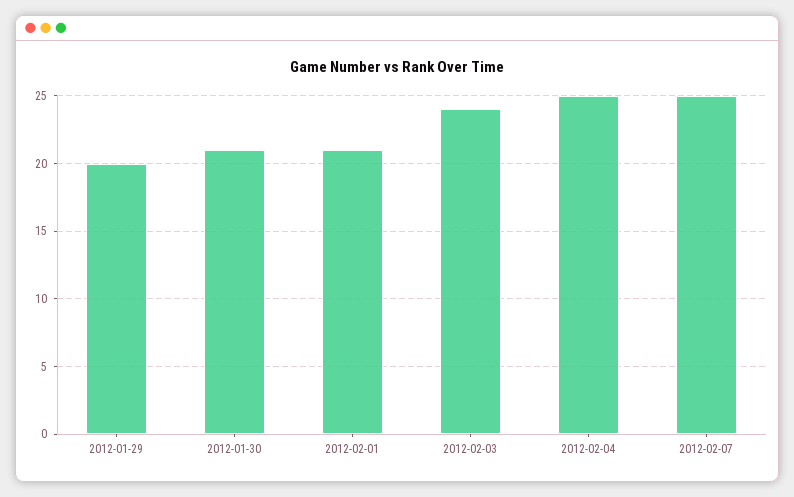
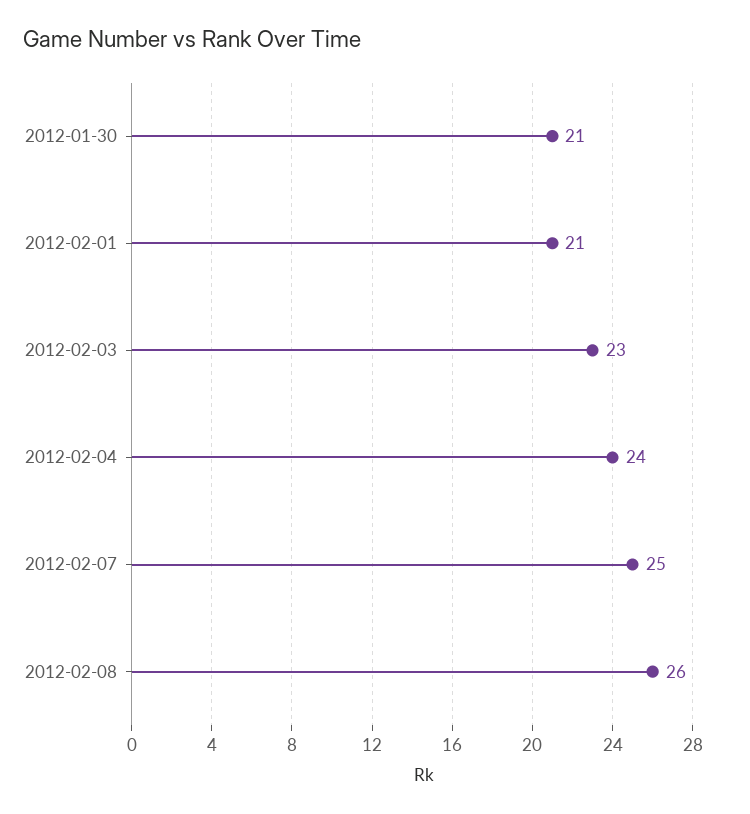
2012-01-29: 20 -> none
2012-02-03: 24 -> 23
2012-02-04: 25 -> 24
2012-02-08: none -> 26

